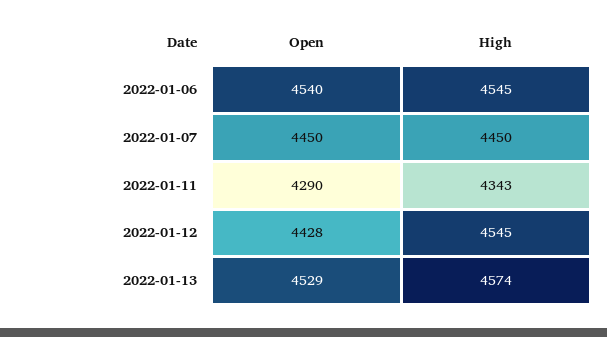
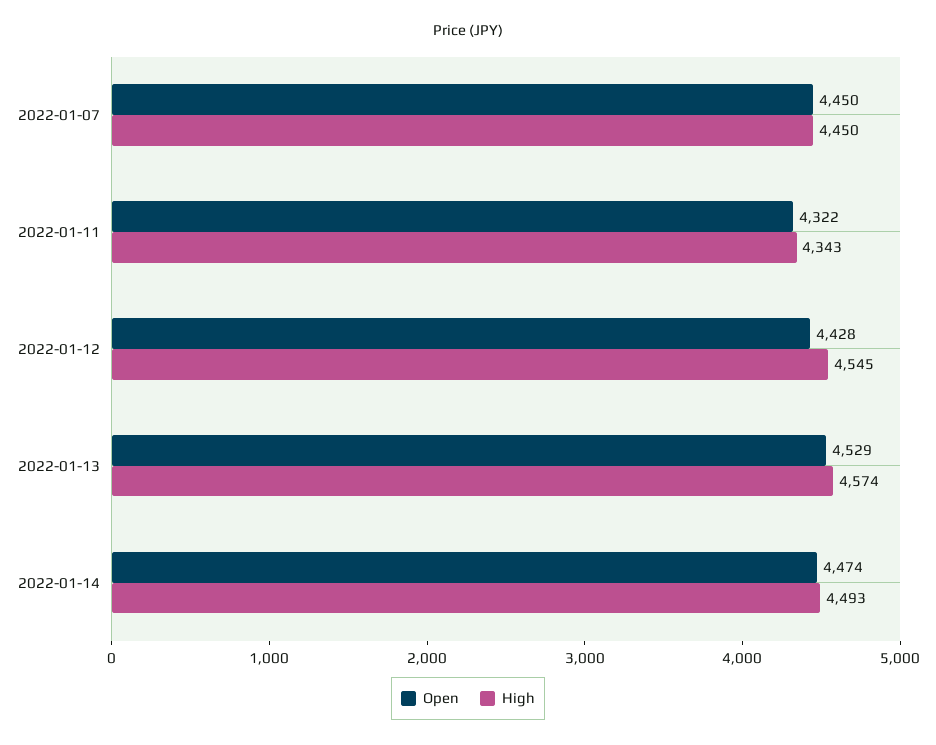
Open, 2022-01-06: 4540 -> none
High, 2022-01-06: 4545 -> none
Open, 2022-01-11: 4290 -> 4322
Open, 2022-01-14: none -> 4474
High, 2022-01-14: none -> 4493

